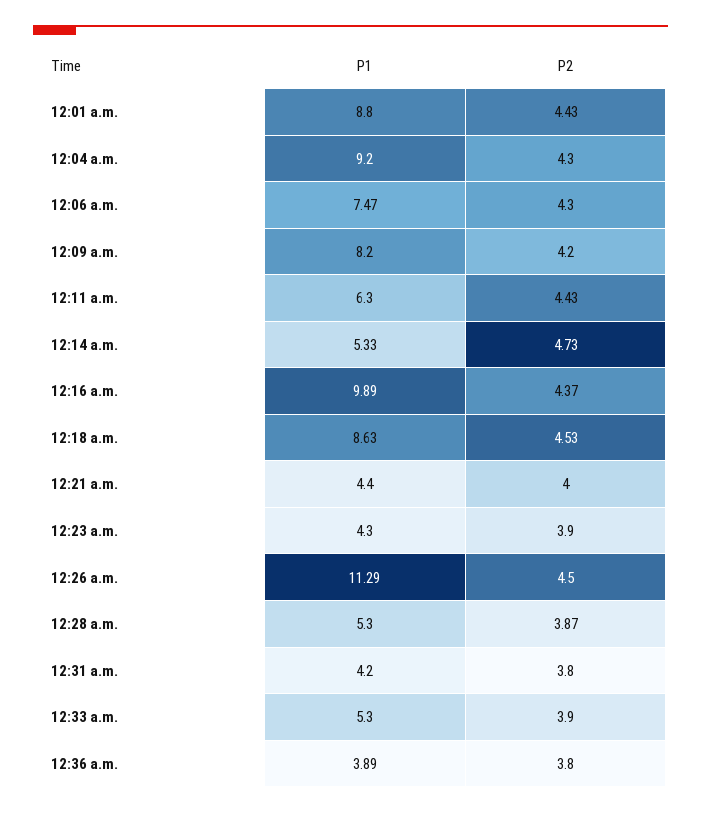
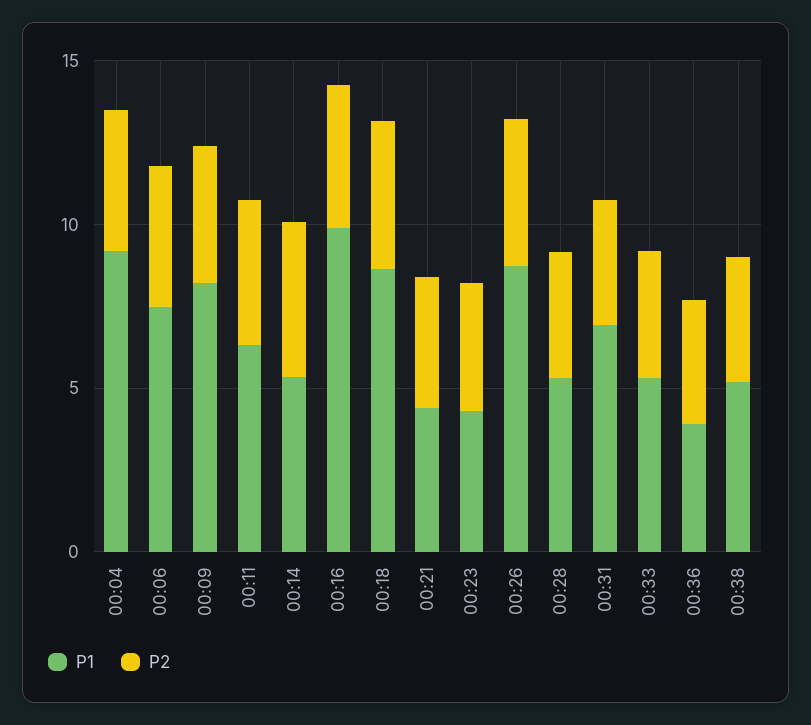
P1, 12:01 a.m.: 8.8 -> none
P2, 12:01 a.m.: 4.43 -> none
P1, 12:26 a.m.: 11.29 -> 9
P1, 12:31 a.m.: 4.2 -> 7
P1, 00:38: none -> 5
P2, 00:38: none -> 4

